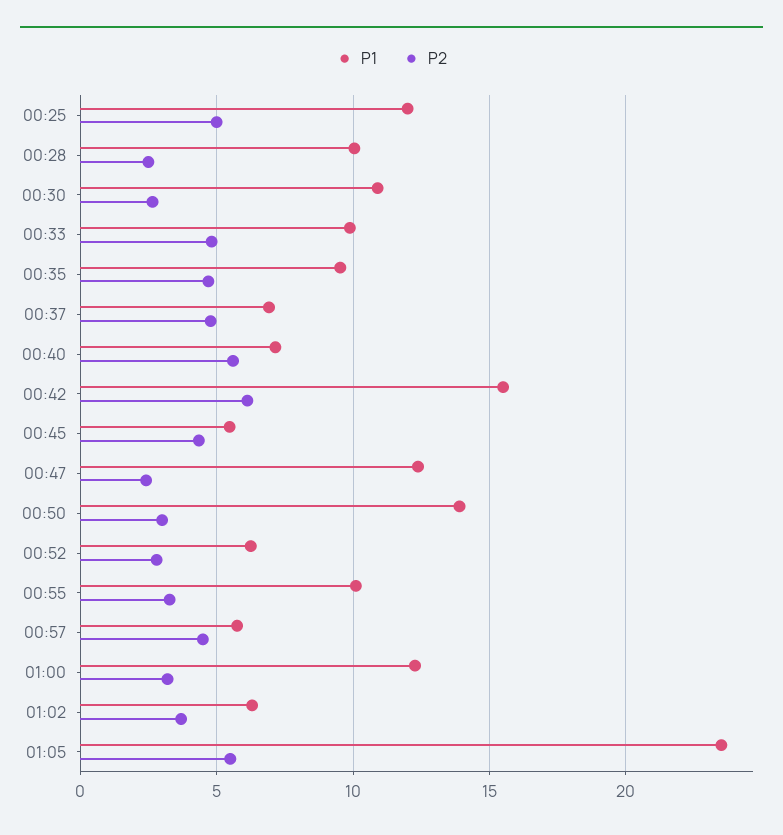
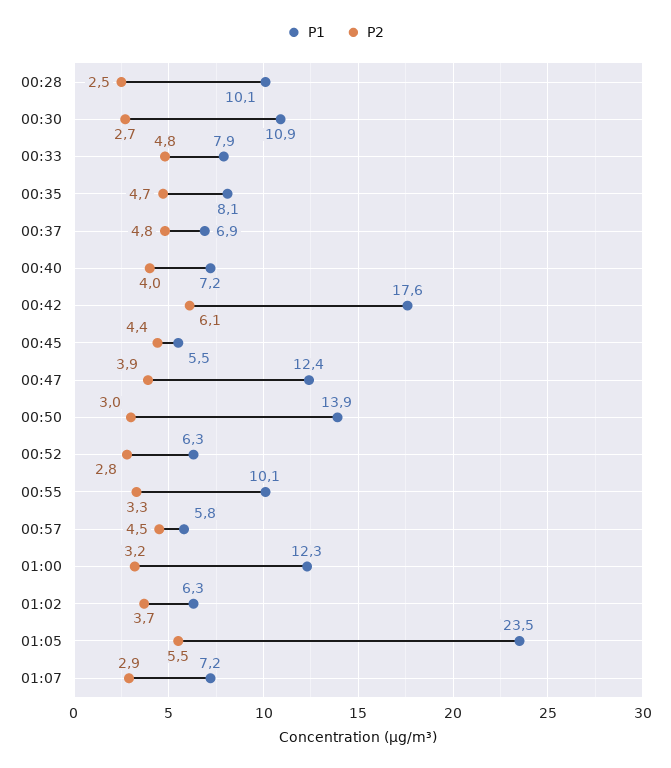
P1, 00:25: 12 -> none
P2, 00:25: 5 -> none
P1, 00:33: 10 -> 7.9
P1, 00:35: 9.5 -> 8.1
P2, 00:40: 5.5 -> 4
P1, 00:42: 15.5 -> 17.6
P2, 00:47: 2.5 -> 3.9
P1, 01:07: none -> 7.2
P2, 01:07: none -> 2.9

